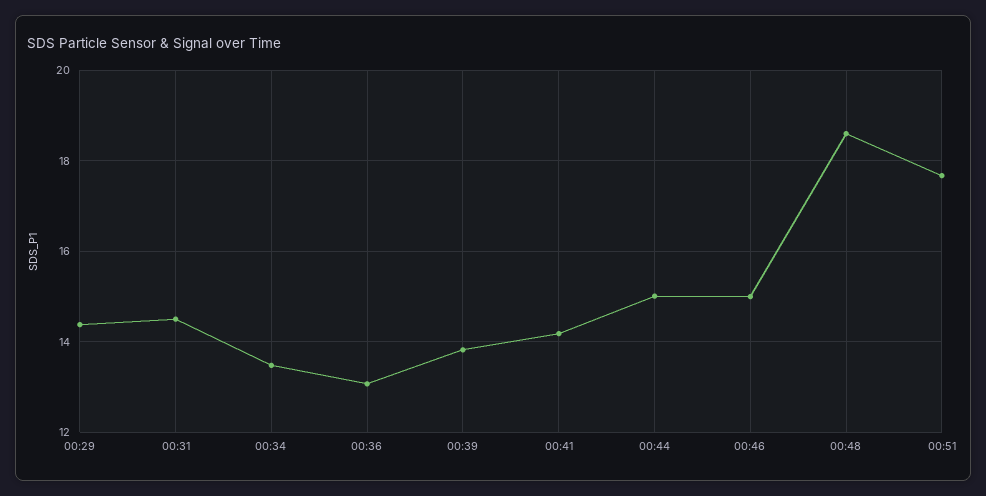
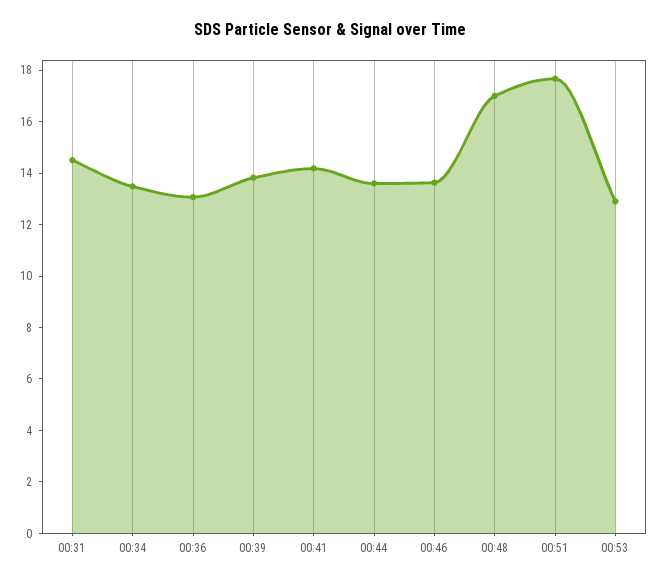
00:29: 14.4 -> none
00:44: 15 -> 13.5
00:46: 15 -> 13.5
00:48: 18.6 -> 17
00:53: none -> 13

